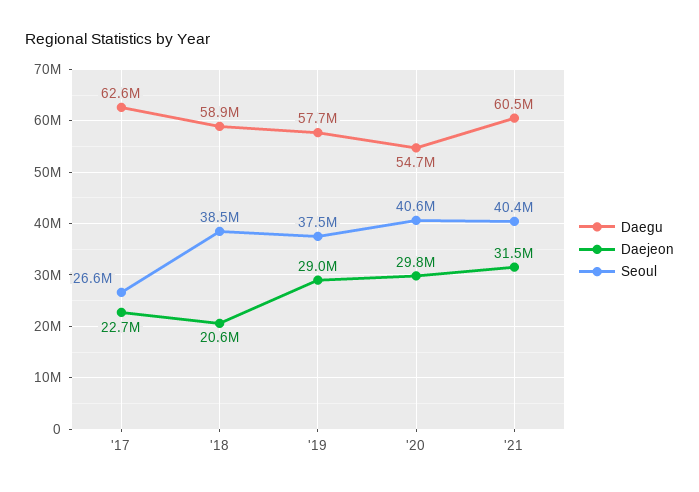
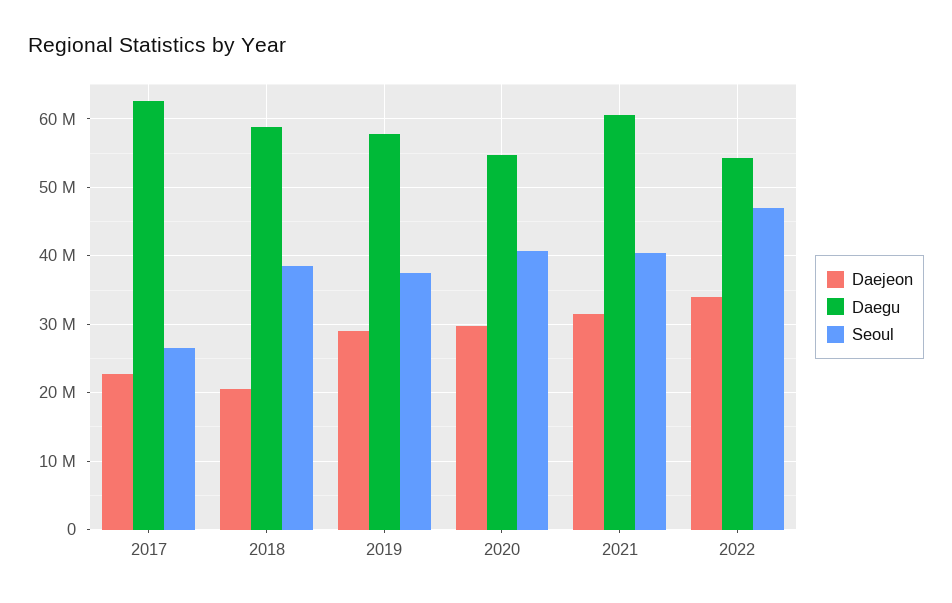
Daejeon, 2022: none -> 34000000
Daegu, 2022: none -> 54000000
Seoul, 2022: none -> 47000000

